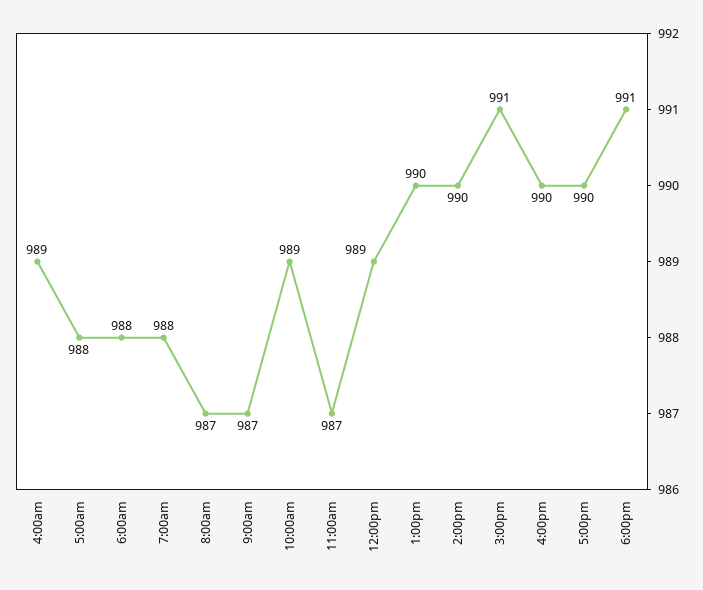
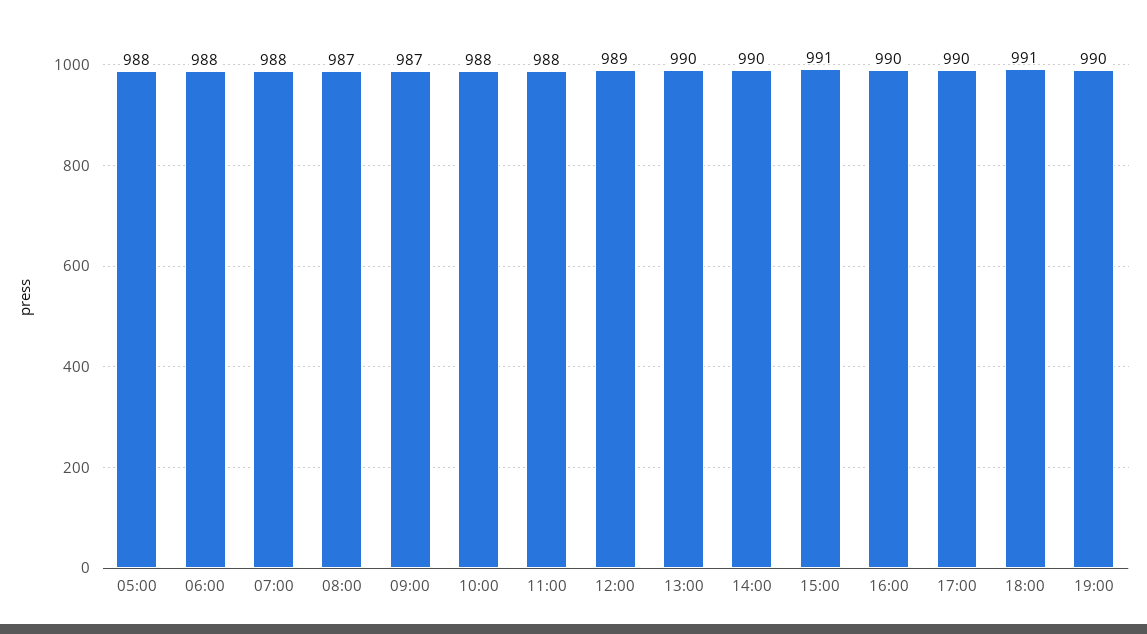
4:00am: 989 -> none
10:00am: 989 -> 988
11:00am: 987 -> 988
19:00: none -> 990

